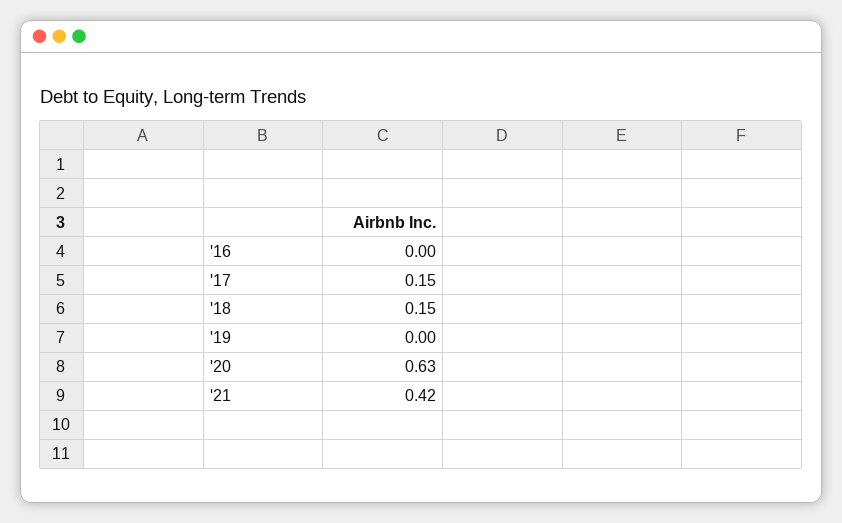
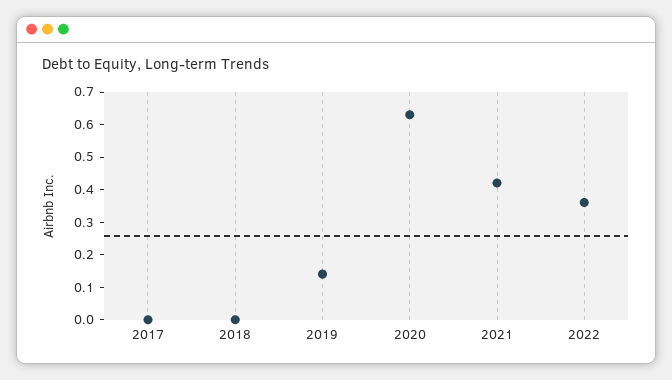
'16: 0 -> none
'17: 0.15 -> 0
'18: 0.15 -> 0
'19: 0 -> 0.15
2022: none -> 0.35

